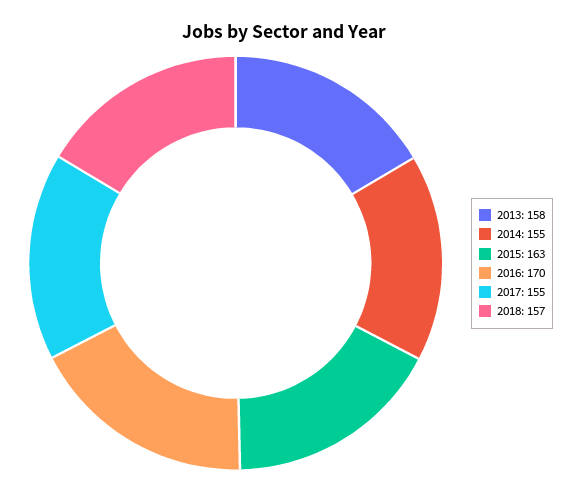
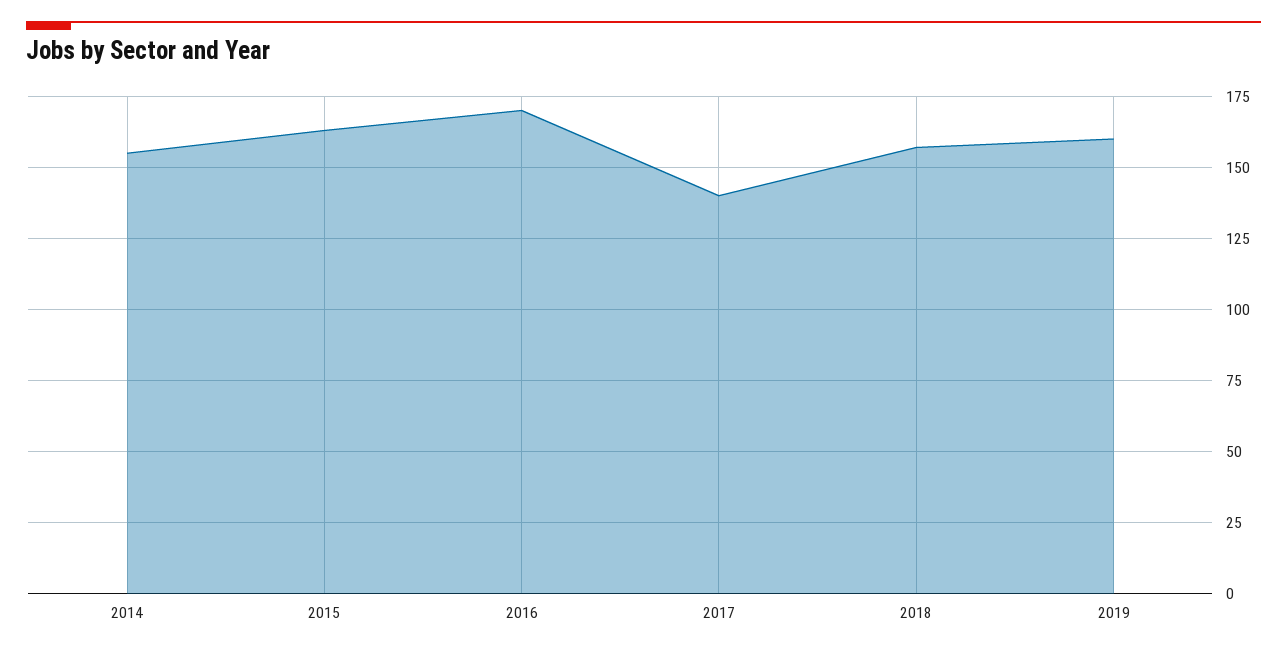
2013: 158 -> none
2017: 155 -> 140
2019: none -> 160

